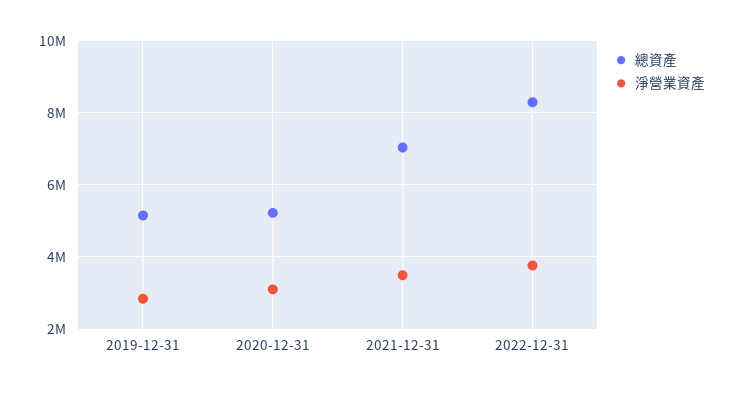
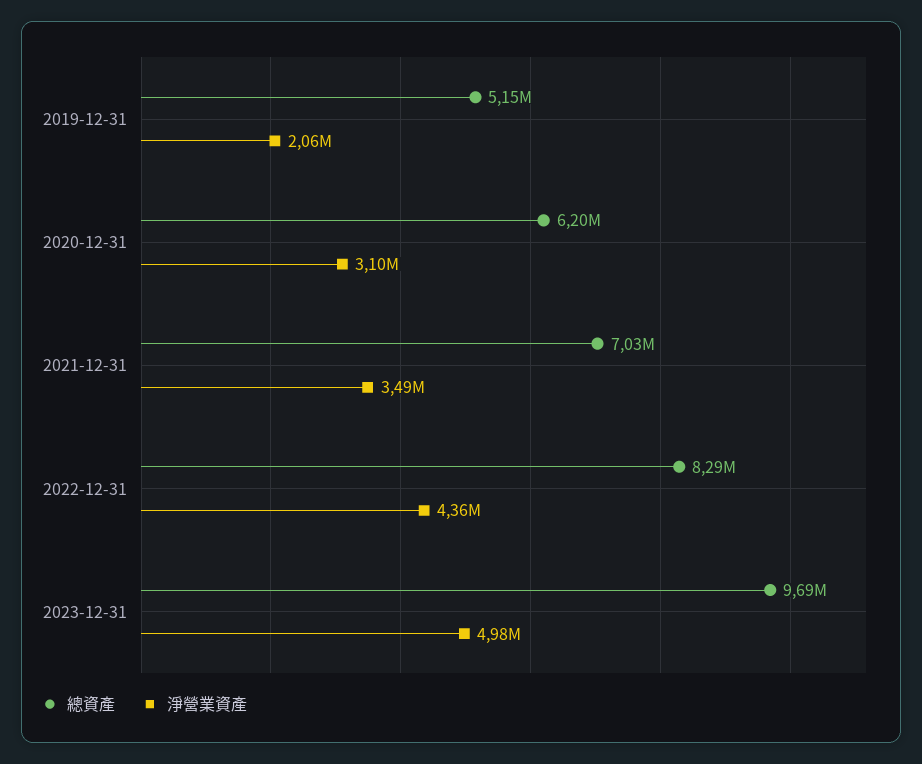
淨營業資產, 2019-12-31: 2800000 -> 2060000
總資產, 2020-12-31: 5200000 -> 6200000
淨營業資產, 2022-12-31: 3800000 -> 4360000
總資產, 2023-12-31: none -> 9690000
淨營業資產, 2023-12-31: none -> 4980000

